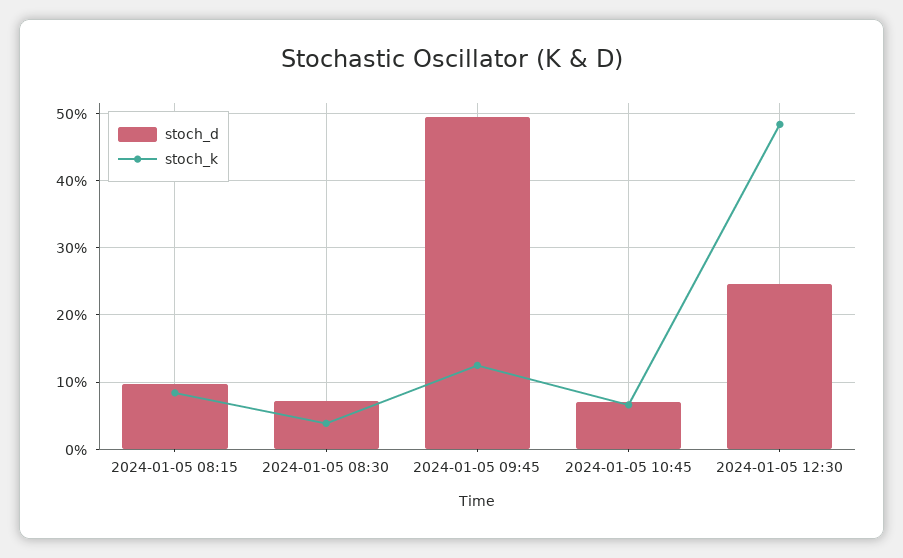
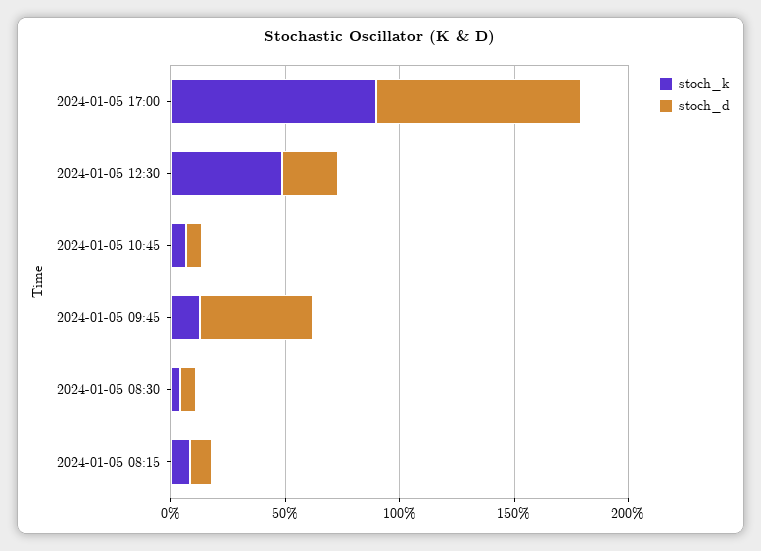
stoch_k, 2024-01-05 17:00: none -> 90
stoch_d, 2024-01-05 17:00: none -> 90

